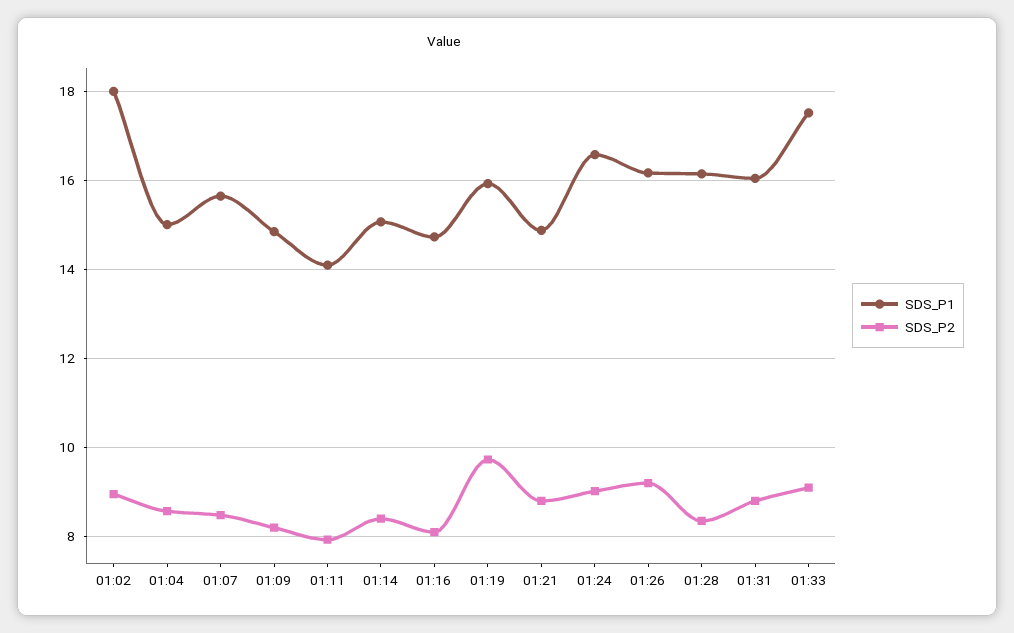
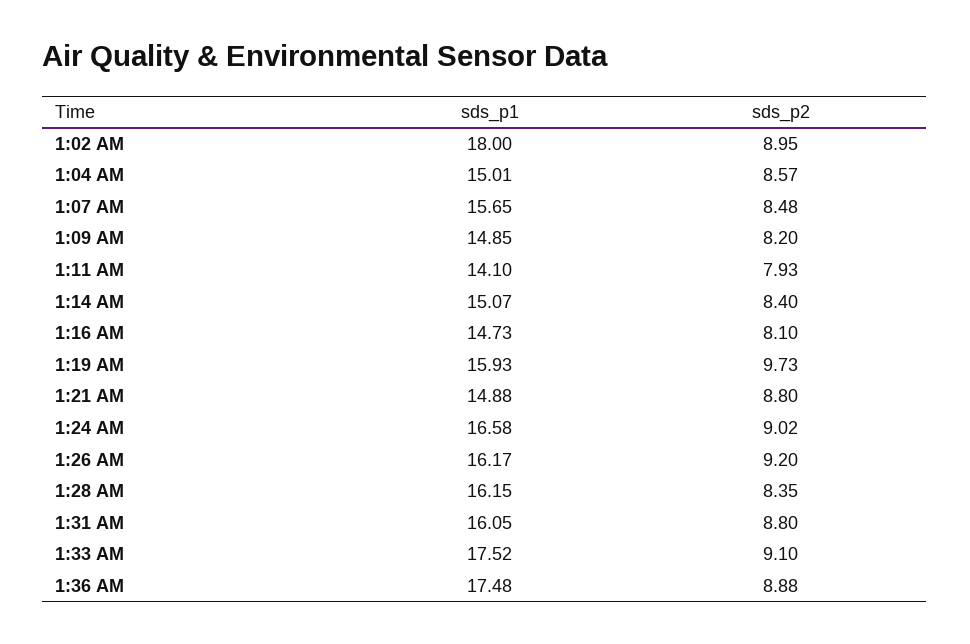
SDS_P1, 1:36 AM: none -> 17.48
SDS_P2, 1:36 AM: none -> 8.88

